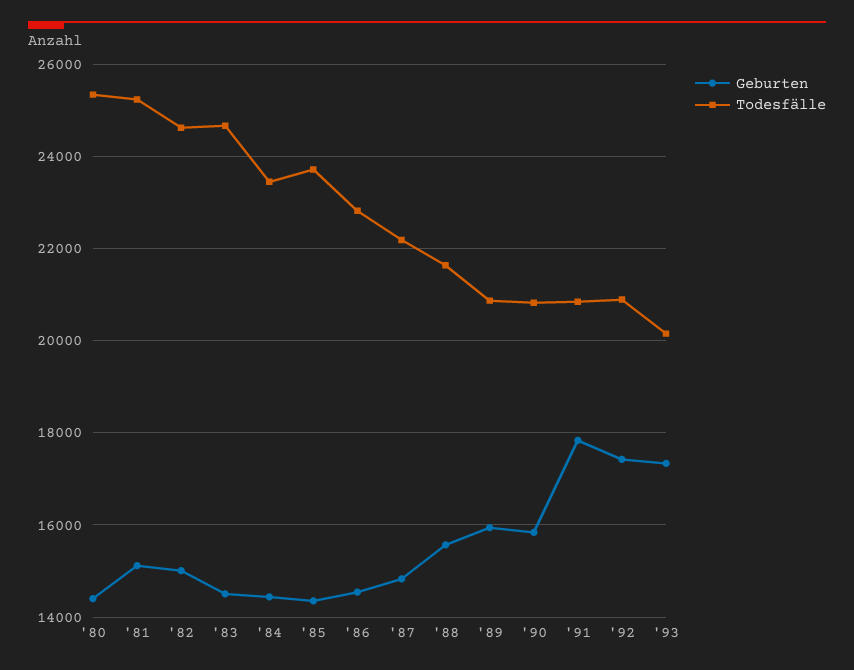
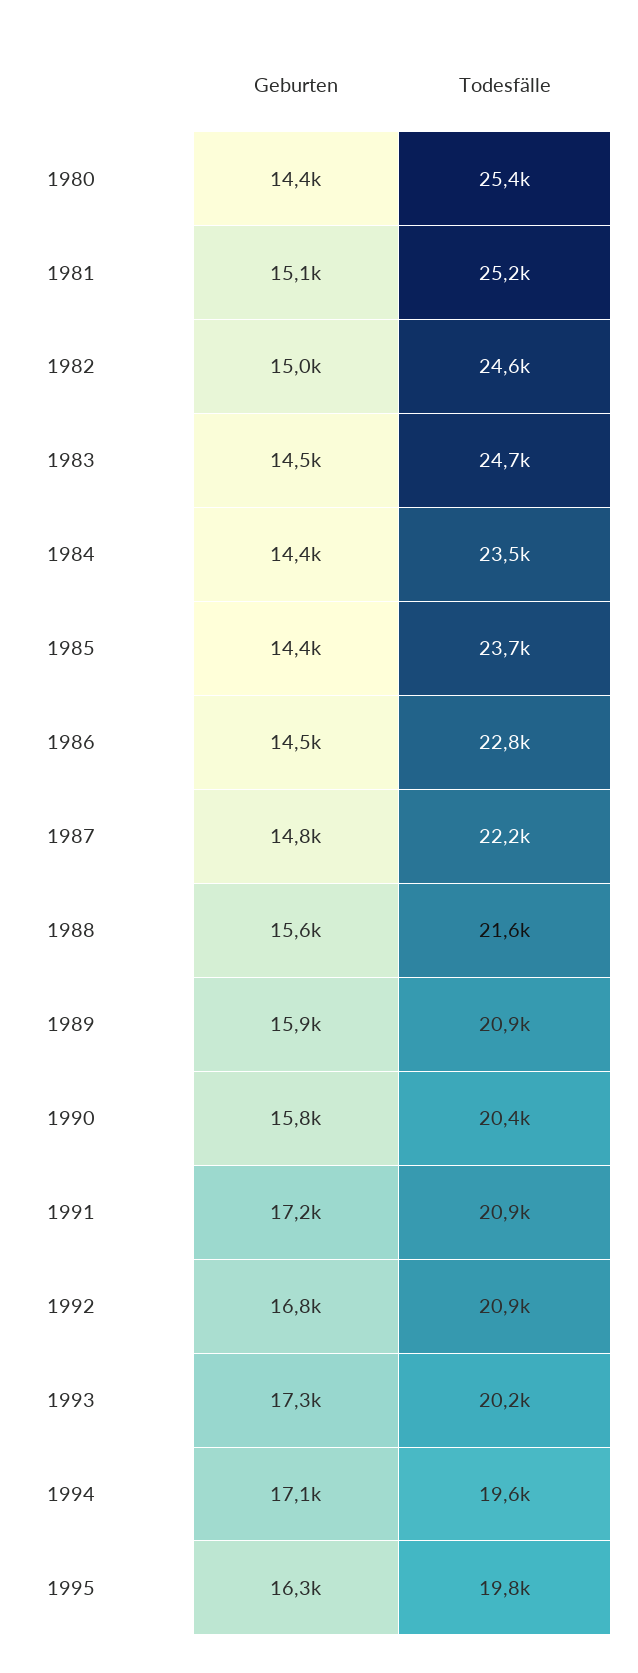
Todesfälle, '90: 20800 -> 20400
Geburten, '91: 17800 -> 17200
Geburten, '92: 17400 -> 16800
Geburten, 1994: none -> 17100
Todesfälle, 1994: none -> 19600
Geburten, 1995: none -> 16300
Todesfälle, 1995: none -> 19800

